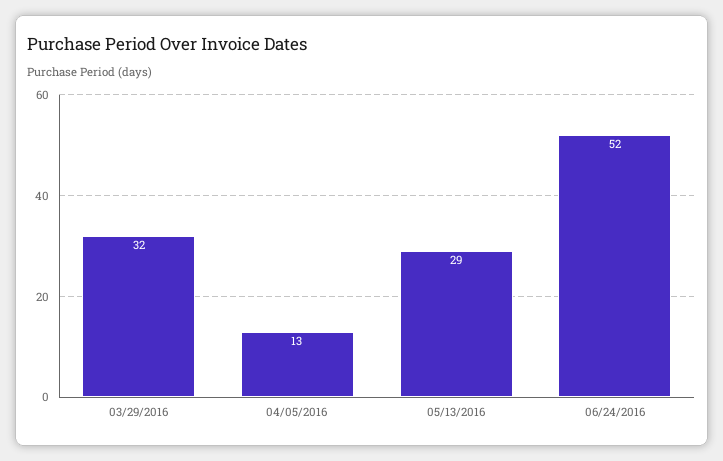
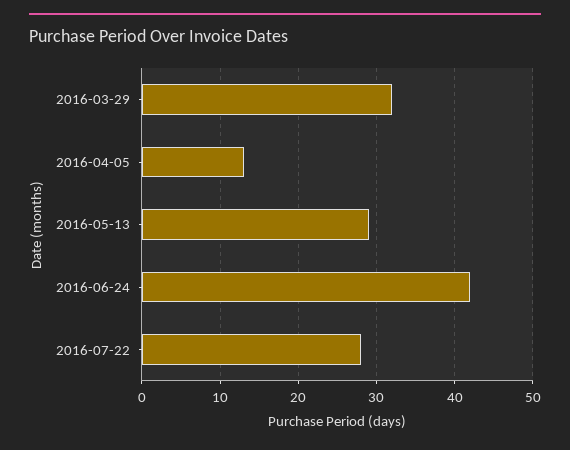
06/24/2016: 52 -> 42
2016-07-22: none -> 28

